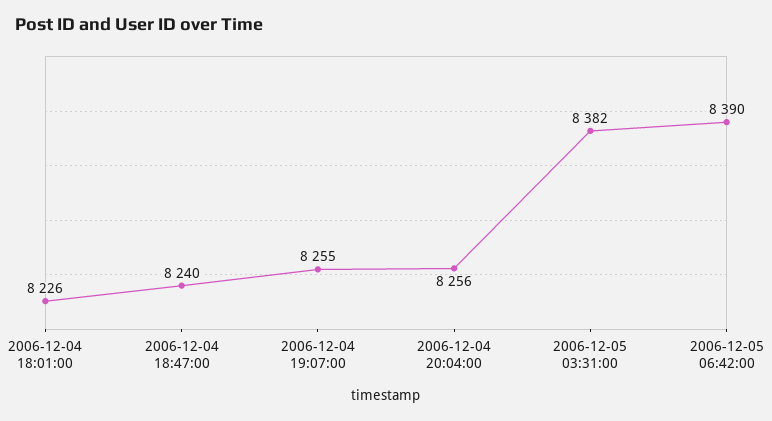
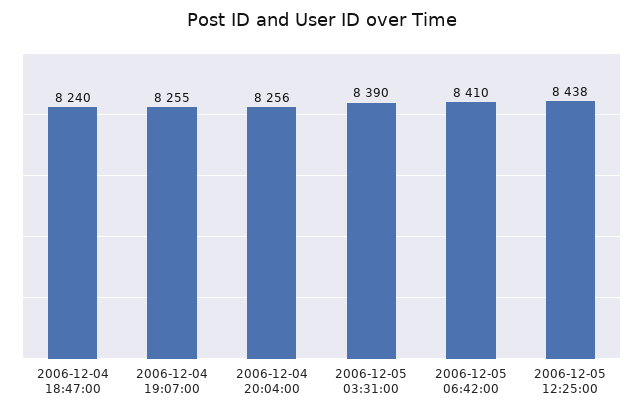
2006-12-04 18:01:00: 8226 -> none
2006-12-05 03:31:00: 8382 -> 8390
2006-12-05 06:42:00: 8390 -> 8410
2006-12-05 12:25:00: none -> 8438

